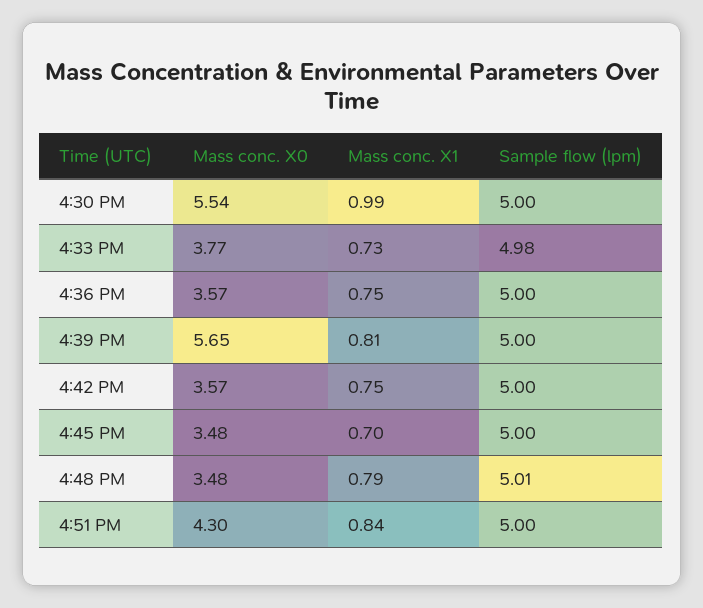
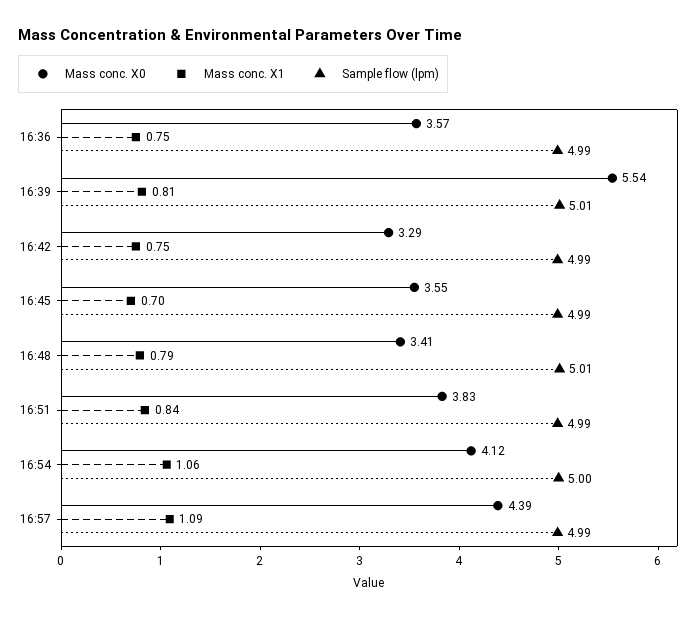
Mass conc. X0, 4:30 PM: 5.54 -> none
Mass conc. X1, 4:30 PM: 0.99 -> none
Sample flow (lpm), 4:30 PM: 5 -> none
Mass conc. X0, 4:33 PM: 3.77 -> none
Mass conc. X1, 4:33 PM: 0.73 -> none
Sample flow (lpm), 4:33 PM: 4.98 -> none
Sample flow (lpm), 4:36 PM: 5 -> 4.99
Mass conc. X0, 4:39 PM: 5.65 -> 5.54
Sample flow (lpm), 4:39 PM: 5 -> 5.01
Mass conc. X0, 4:42 PM: 3.57 -> 3.29
Sample flow (lpm), 4:42 PM: 5 -> 4.99
Mass conc. X0, 4:45 PM: 3.48 -> 3.55
Sample flow (lpm), 4:45 PM: 5 -> 4.99
Mass conc. X0, 4:48 PM: 3.48 -> 3.41
Mass conc. X0, 4:51 PM: 4.3 -> 3.83
Sample flow (lpm), 4:51 PM: 5 -> 4.99
Mass conc. X0, 16:54: none -> 4.12
Mass conc. X1, 16:54: none -> 1.06
Sample flow (lpm), 16:54: none -> 5
Mass conc. X0, 16:57: none -> 4.39
Mass conc. X1, 16:57: none -> 1.09
Sample flow (lpm), 16:57: none -> 4.99

